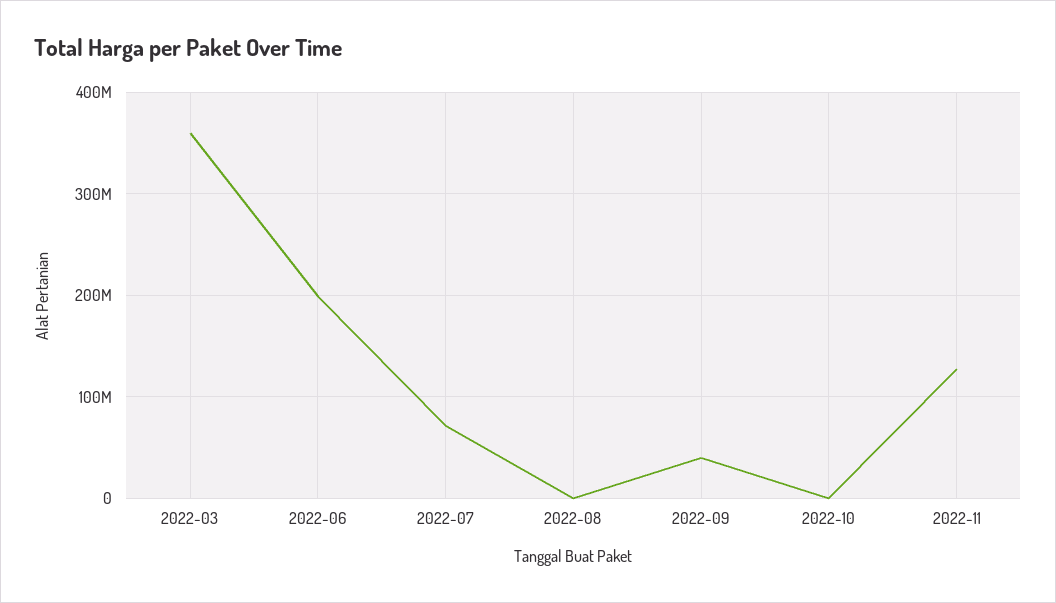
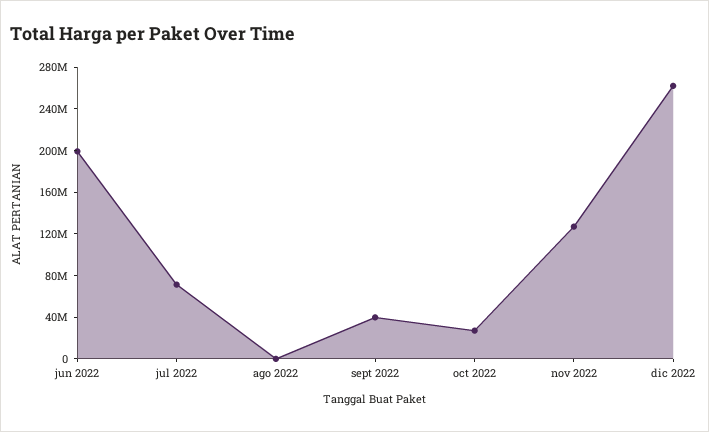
2022-03: 360000000 -> none
2022-10: 0 -> 30000000
dic 2022: none -> 260000000

